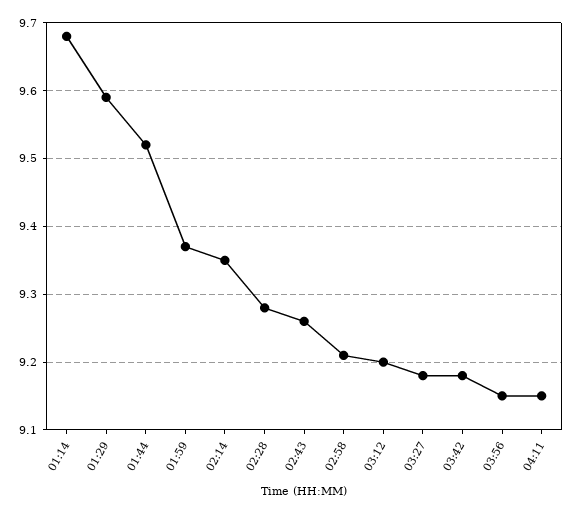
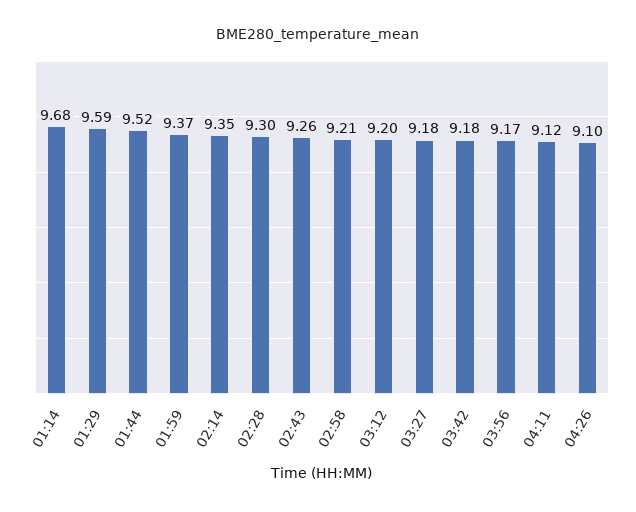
02:28: 9.28 -> 9.3
03:56: 9.15 -> 9.17
04:11: 9.15 -> 9.12
04:26: none -> 9.1

